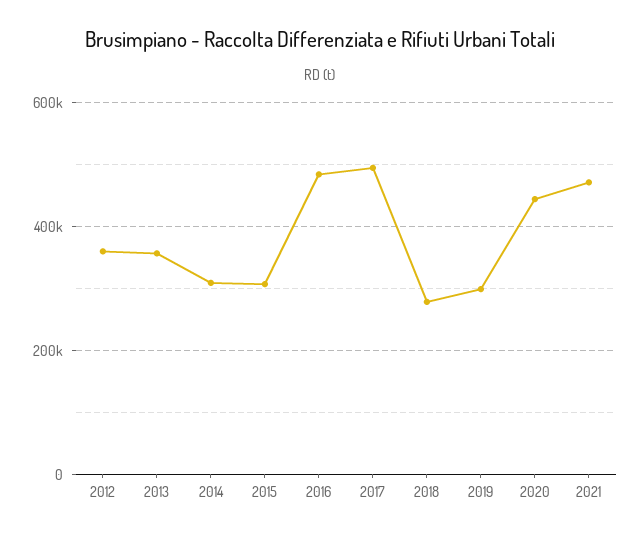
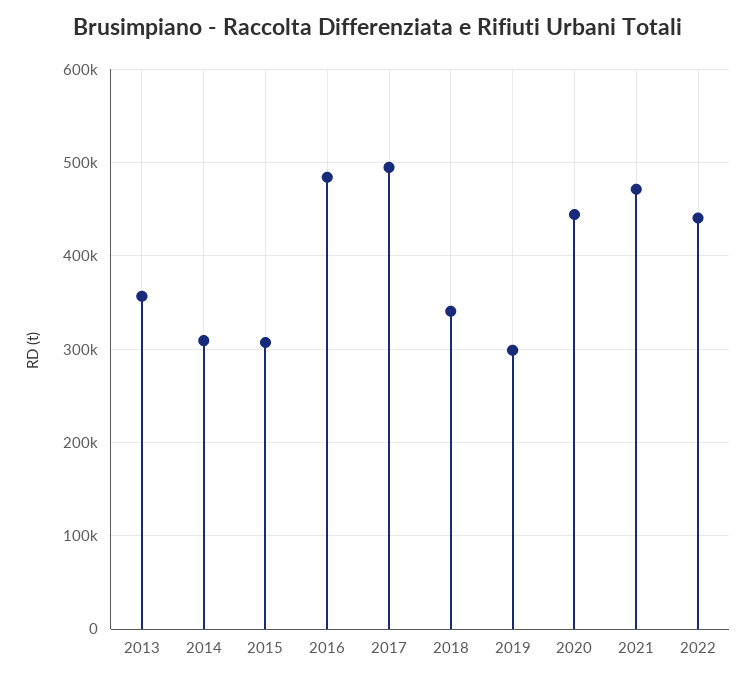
2012: 360000 -> none
2018: 280000 -> 340000
2022: none -> 440000

